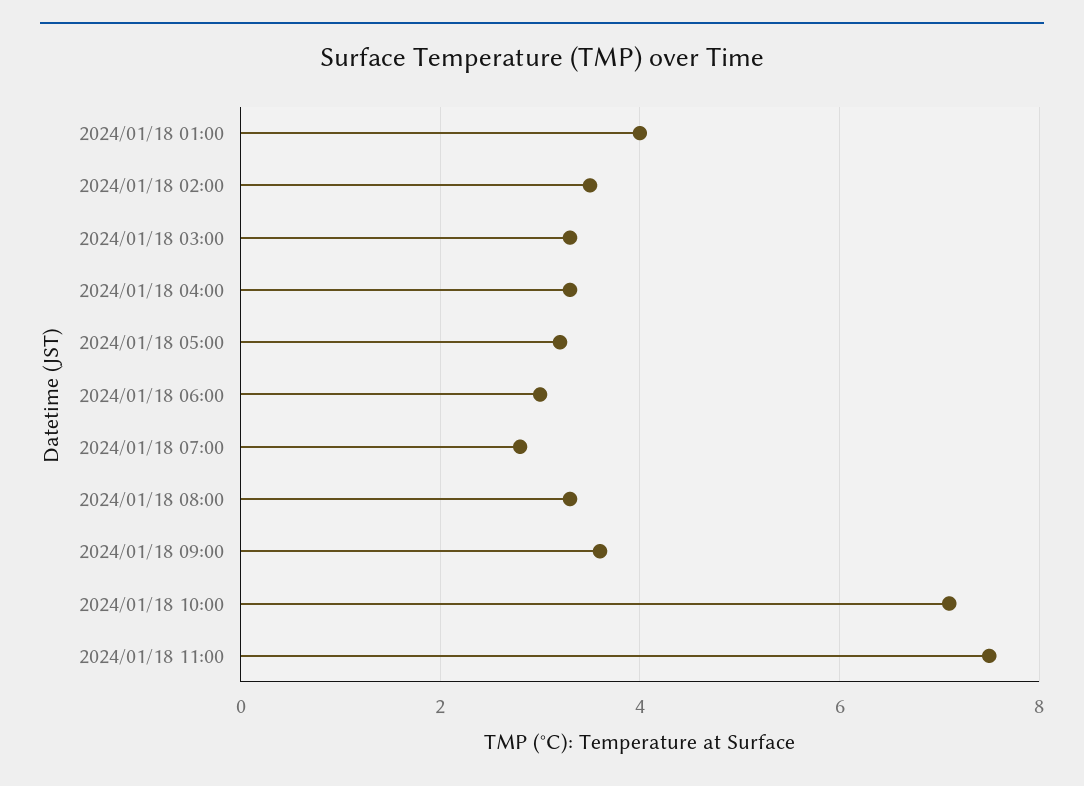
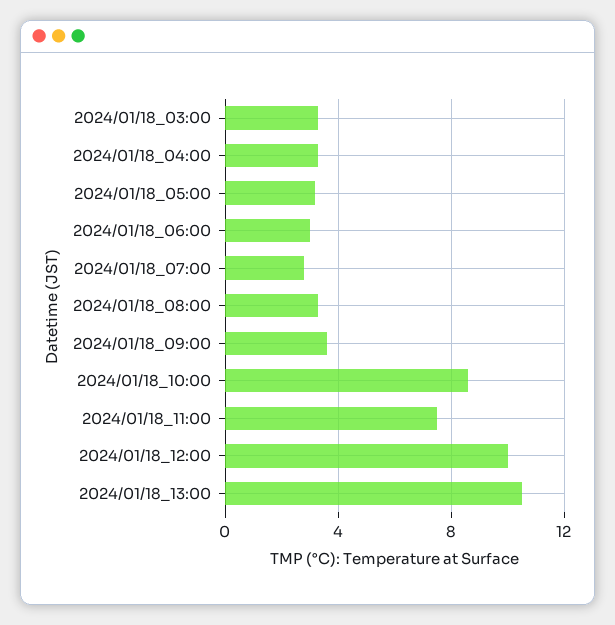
2024/01/18 01:00: 4 -> none
2024/01/18 02:00: 3.5 -> none
2024/01/18 10:00: 7 -> 8.5
2024/01/18_12:00: none -> 10
2024/01/18_13:00: none -> 10.5

